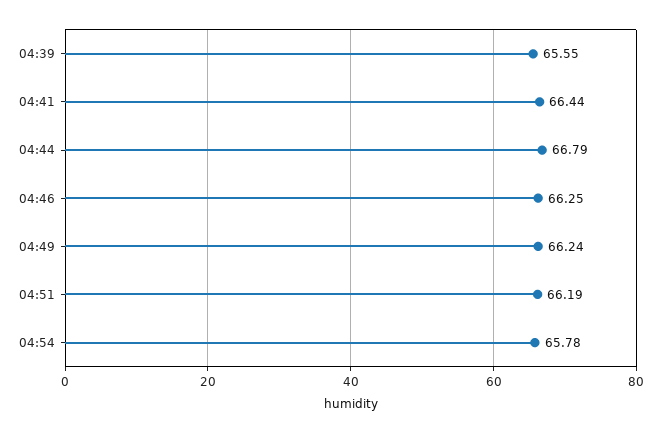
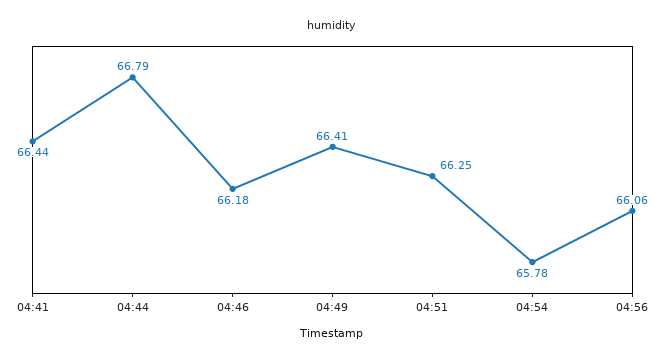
04:39: 65.55 -> none
04:46: 66.25 -> 66.18
04:49: 66.24 -> 66.41
04:51: 66.19 -> 66.25
04:56: none -> 66.06

